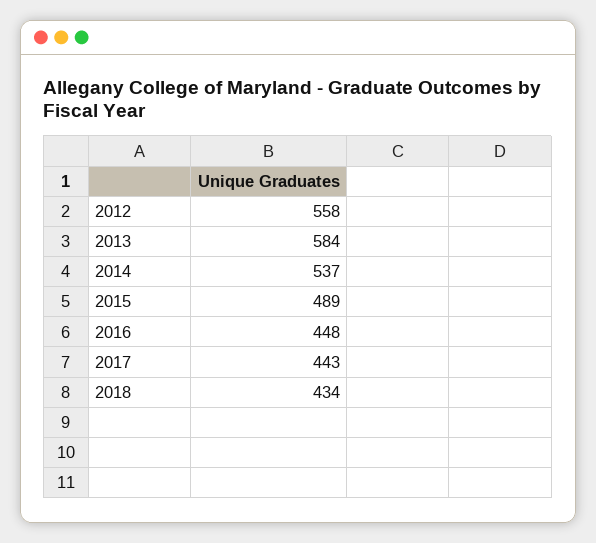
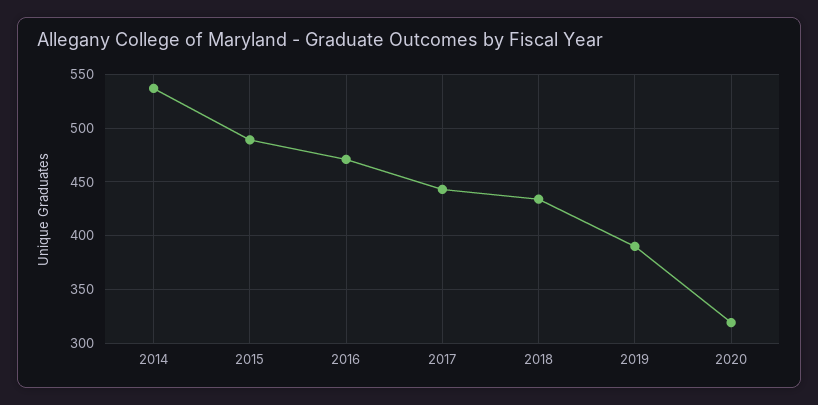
2012: 558 -> none
2013: 584 -> none
2016: 448 -> 470
2019: none -> 390
2020: none -> 320

